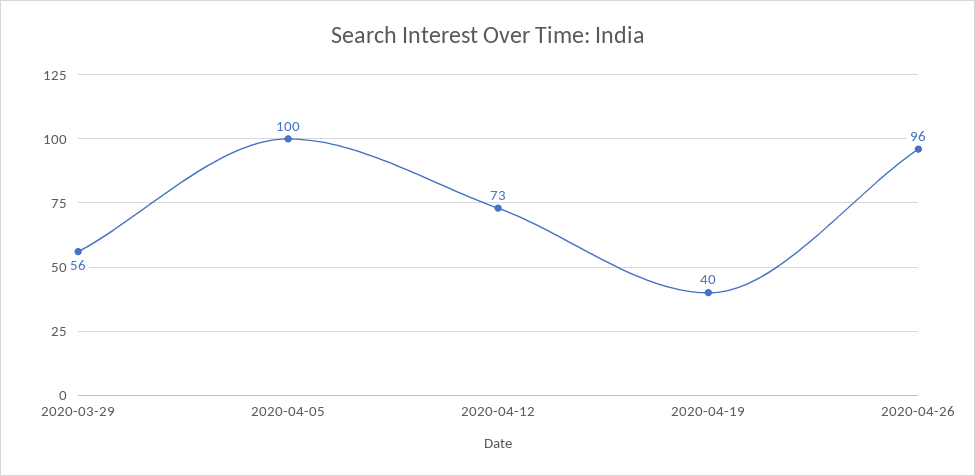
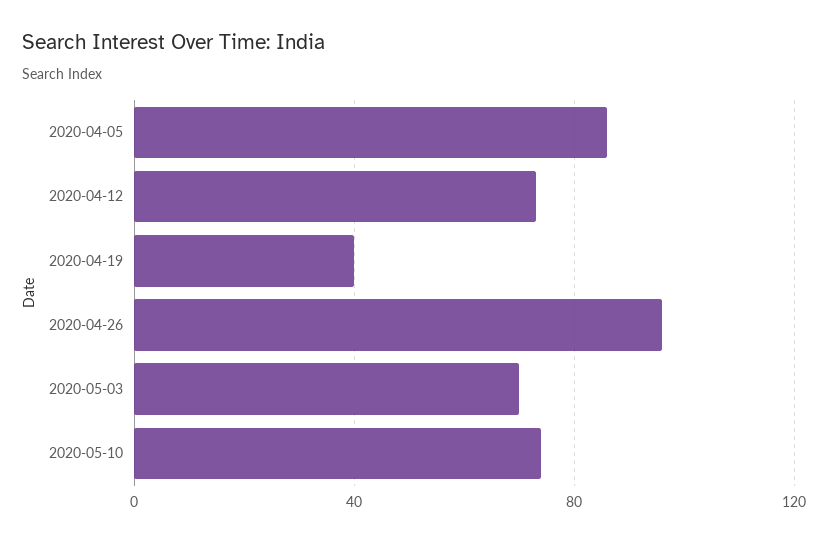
2020-03-29: 56 -> none
2020-04-05: 100 -> 85
2020-05-03: none -> 70
2020-05-10: none -> 75

